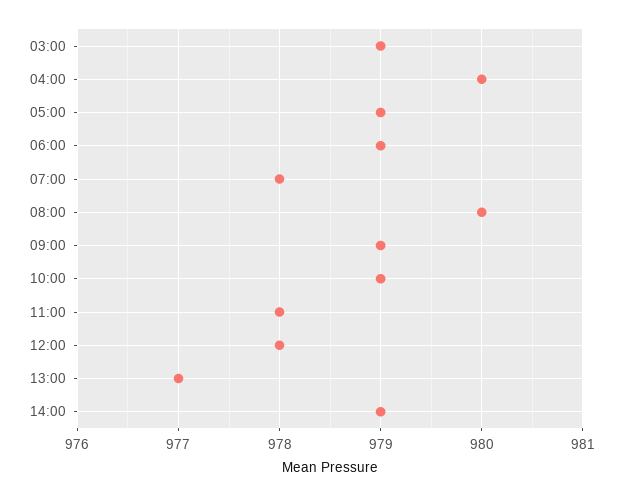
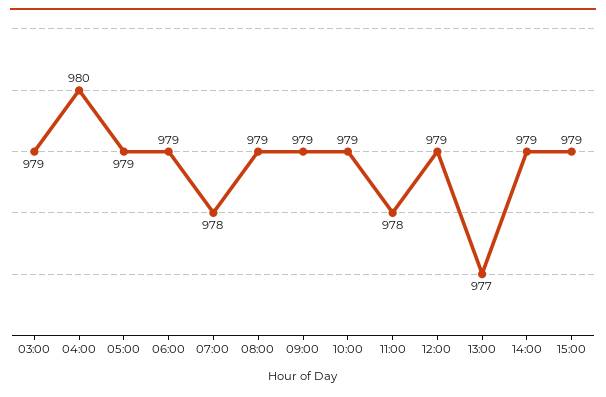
08:00: 980 -> 979
12:00: 978 -> 979
15:00: none -> 979

